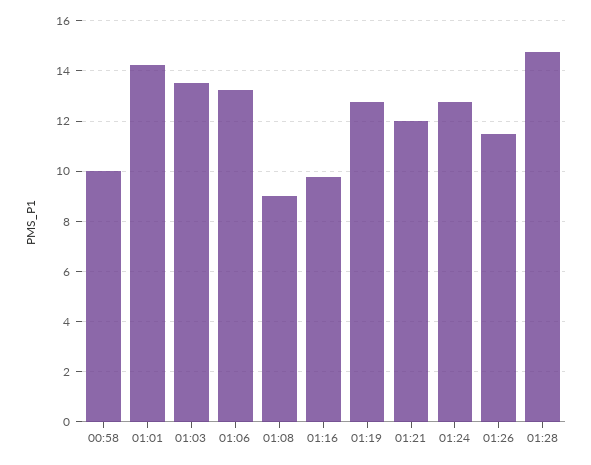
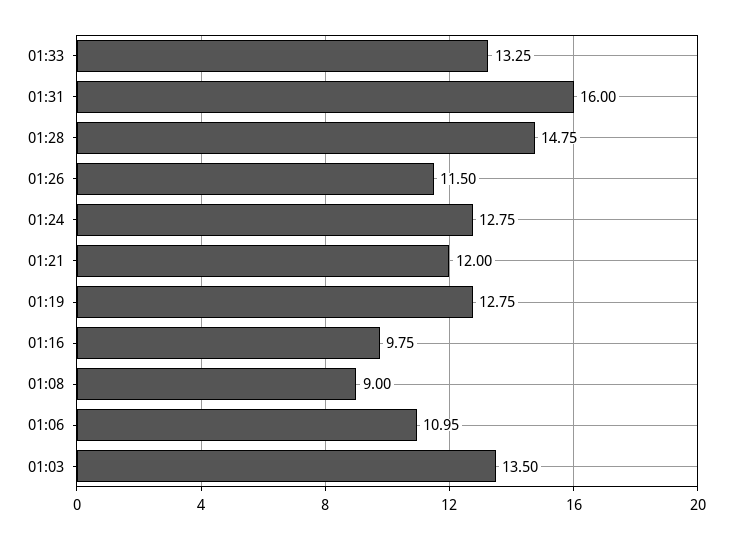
00:58: 10 -> none
01:01: 14.25 -> none
01:06: 13.25 -> 10.95
01:33: none -> 13.25
01:31: none -> 16

